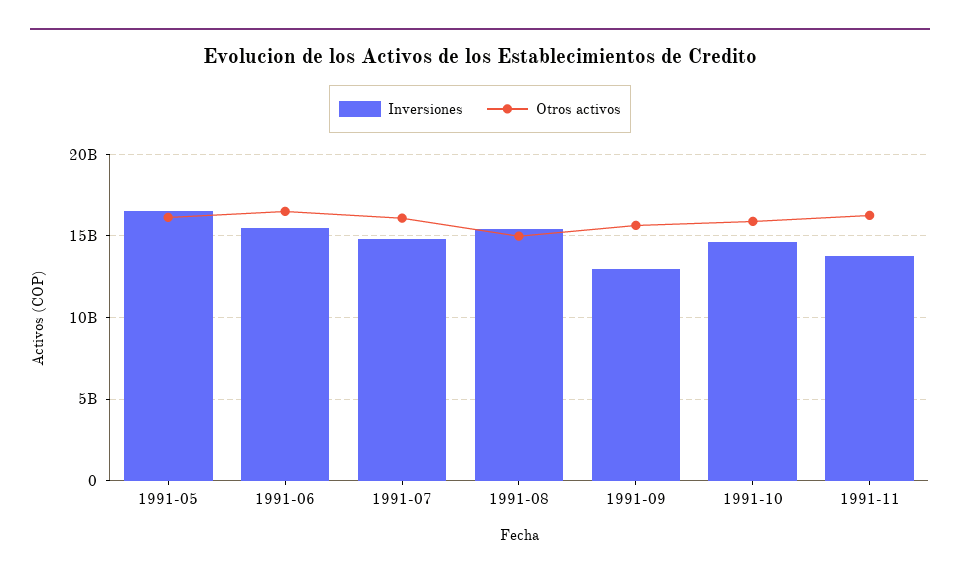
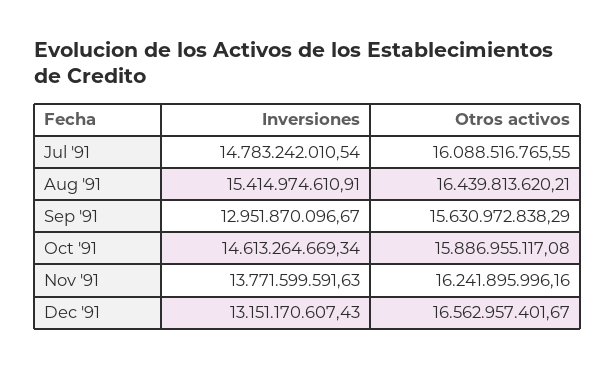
Inversiones, 1991-05: 16500000000 -> none
Otros activos, 1991-05: 16000000000 -> none
Inversiones, 1991-06: 15500000000 -> none
Otros activos, 1991-06: 16500000000 -> none
Otros activos, 1991-08: 15000000000 -> 16439813620.21
Inversiones, Dec '91: none -> 13151170607.43
Otros activos, Dec '91: none -> 16562957401.67

